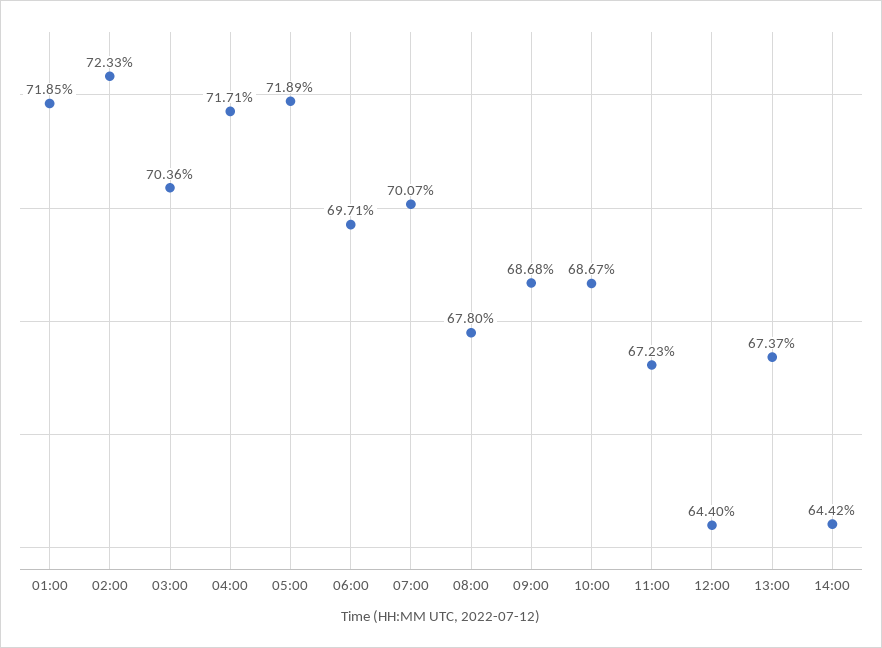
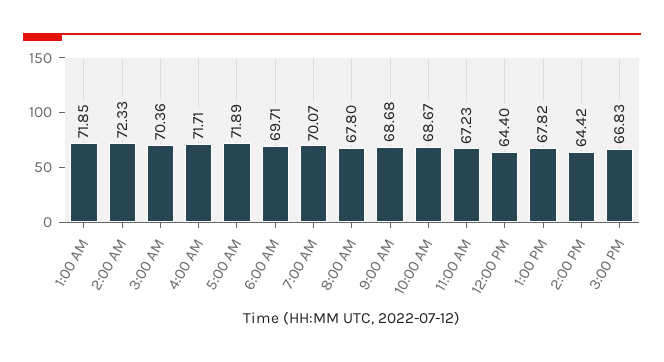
13:00: 67.37 -> 67.82
3:00 PM: none -> 66.83

